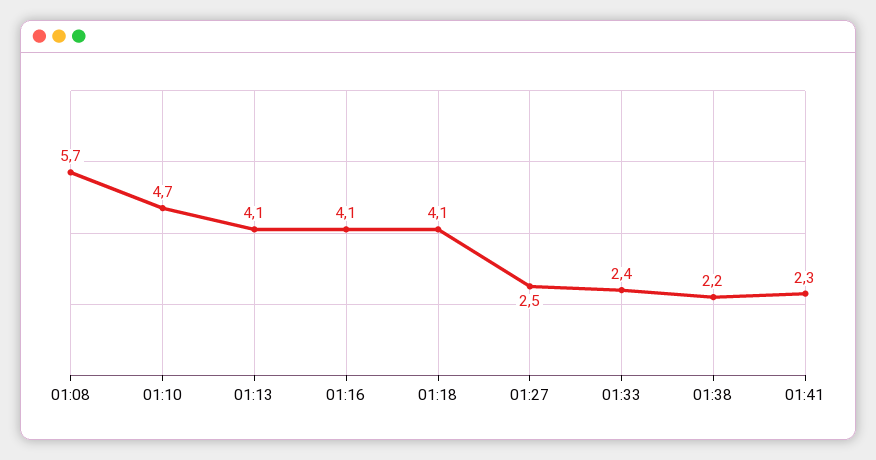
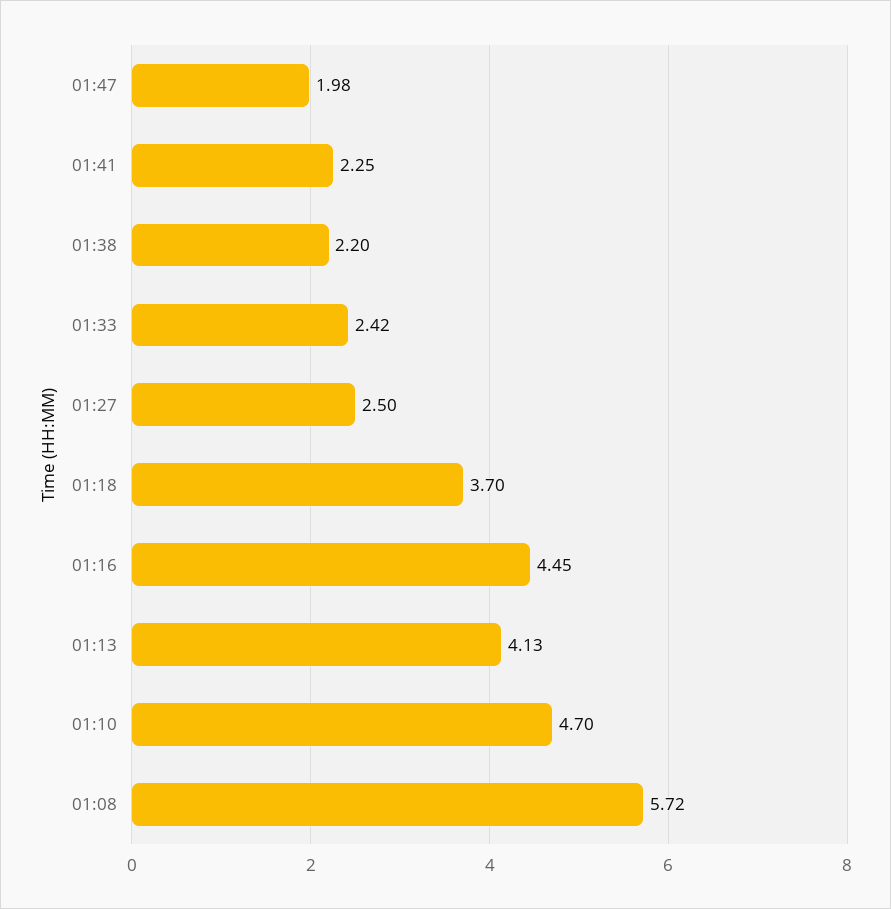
01:16: 4.1 -> 4.45
01:18: 4.1 -> 3.7
01:47: none -> 1.98

